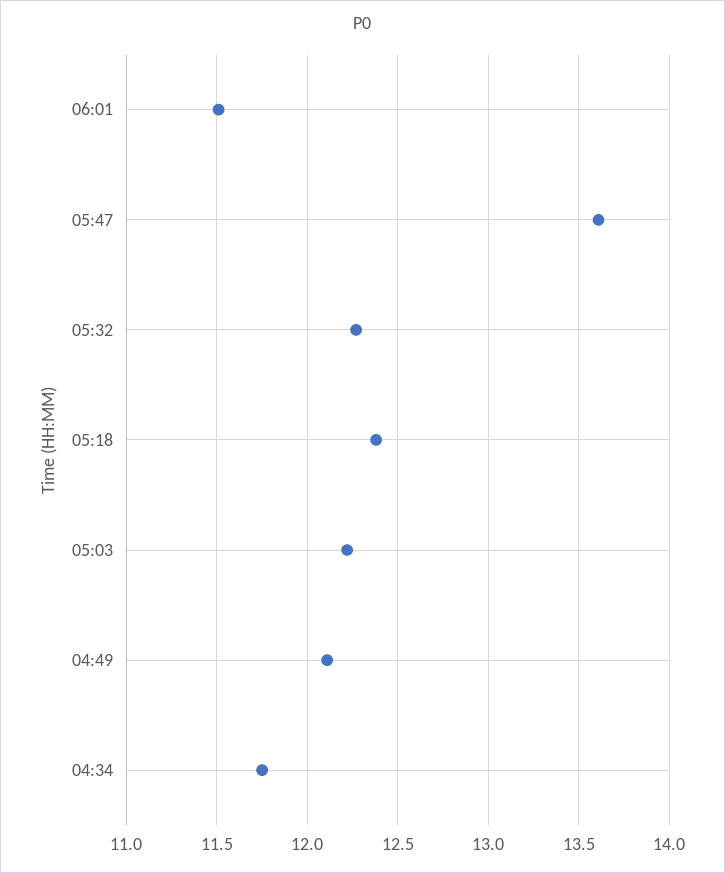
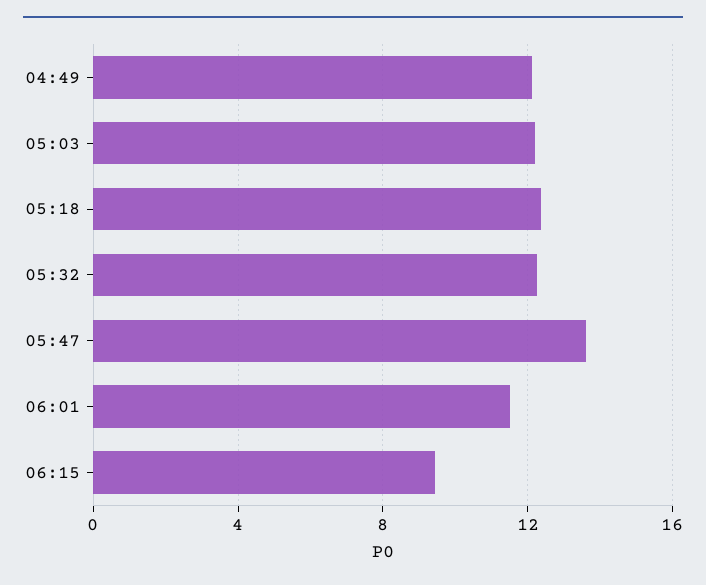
04:34: 11.75 -> none
06:15: none -> 9.5

